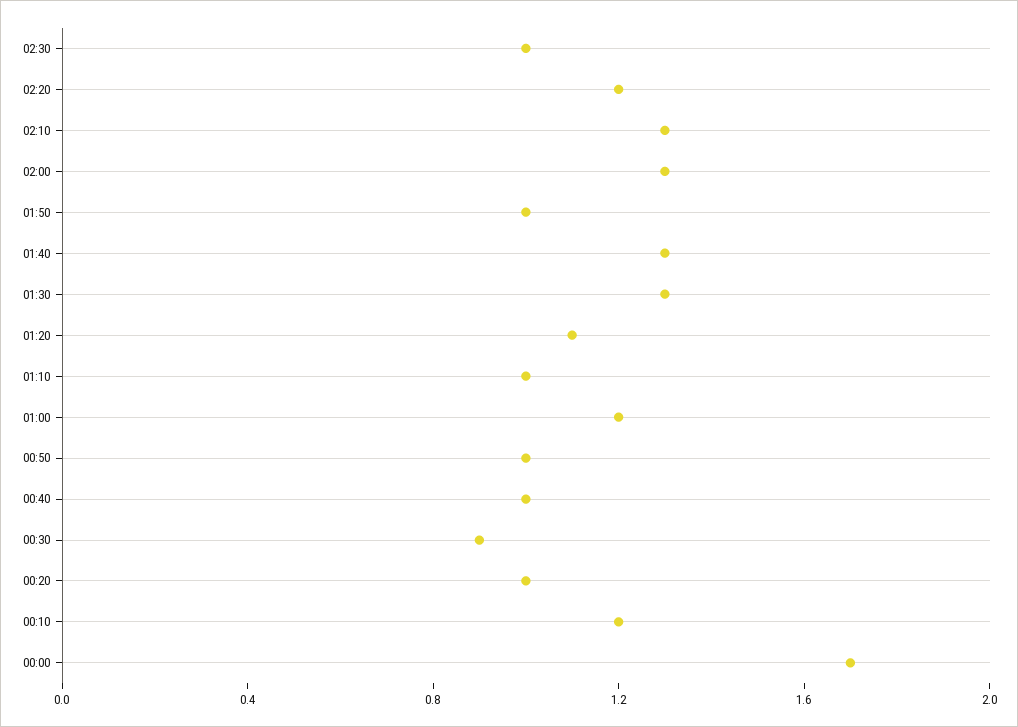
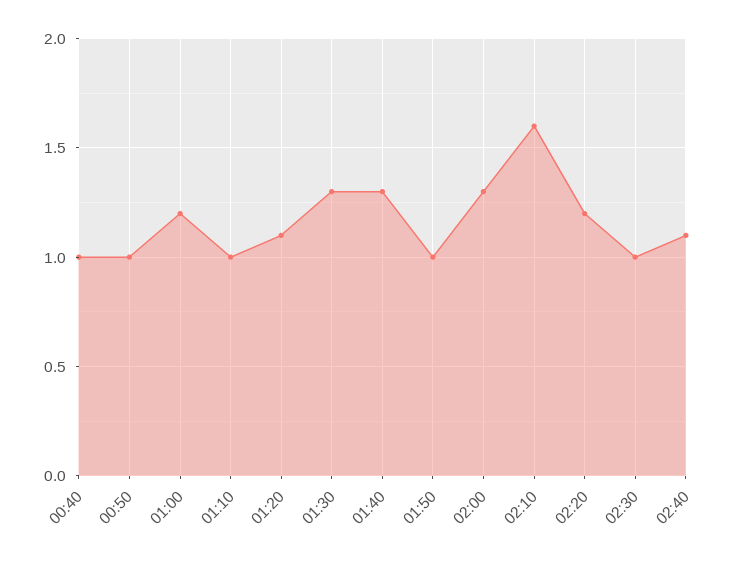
02:10: 1.3 -> 1.6
00:30: 0.9 -> none
00:20: 1 -> none
00:10: 1.2 -> none
00:00: 1.7 -> none
02:40: none -> 1.1

